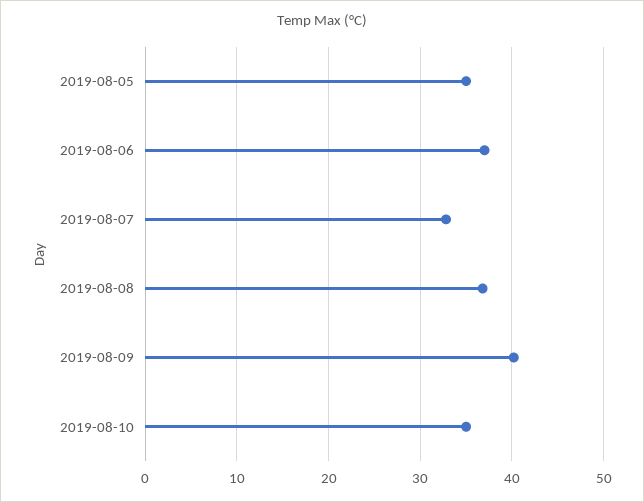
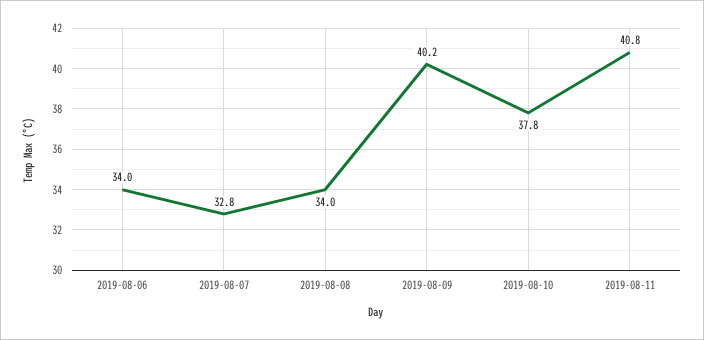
2019-08-05: 35 -> none
2019-08-06: 37 -> 34
2019-08-08: 37 -> 34
2019-08-10: 35 -> 37.8
2019-08-11: none -> 40.8

